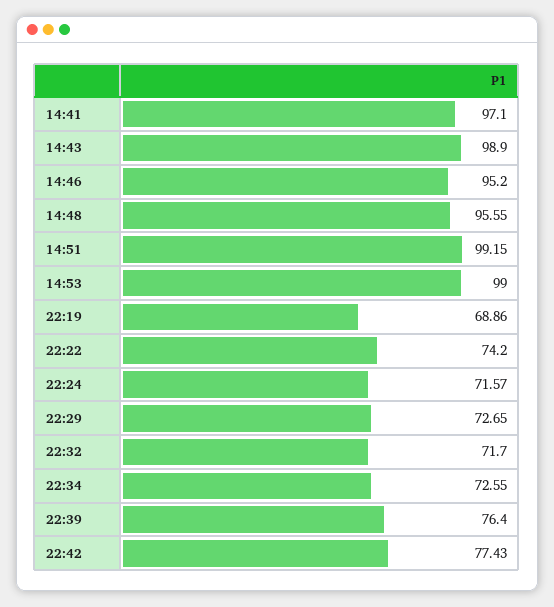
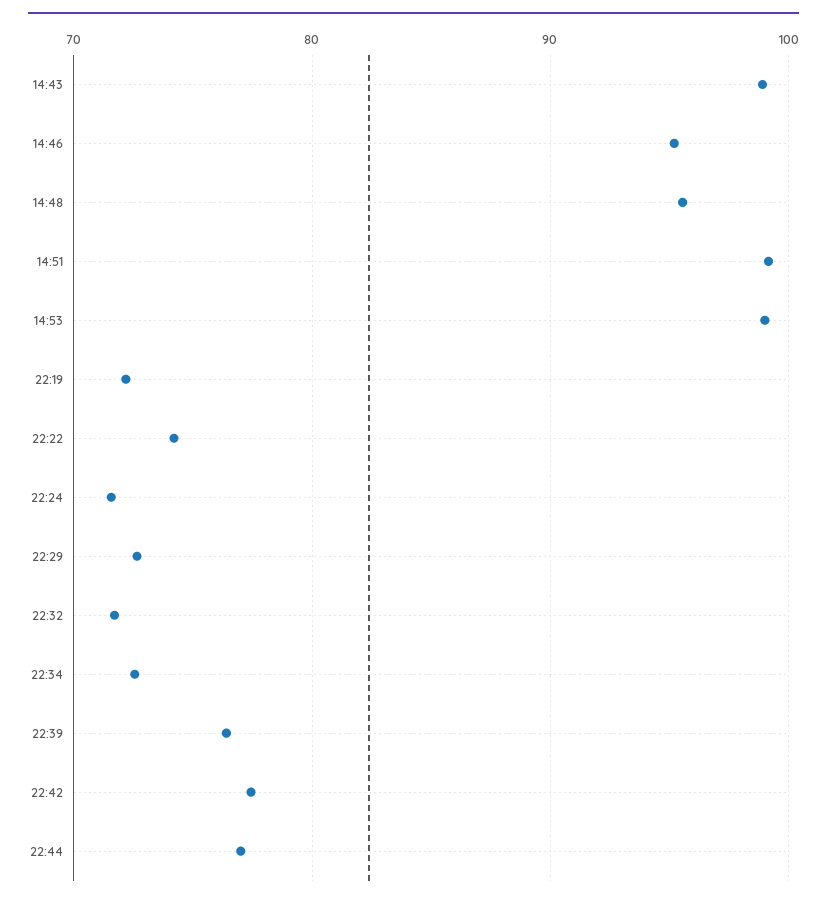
14:41: 97.1 -> none
22:19: 68.86 -> 72
22:44: none -> 77

